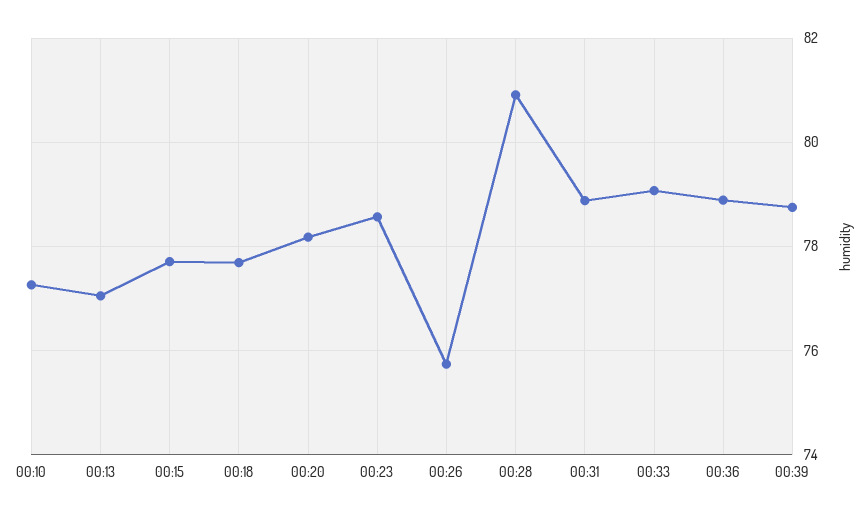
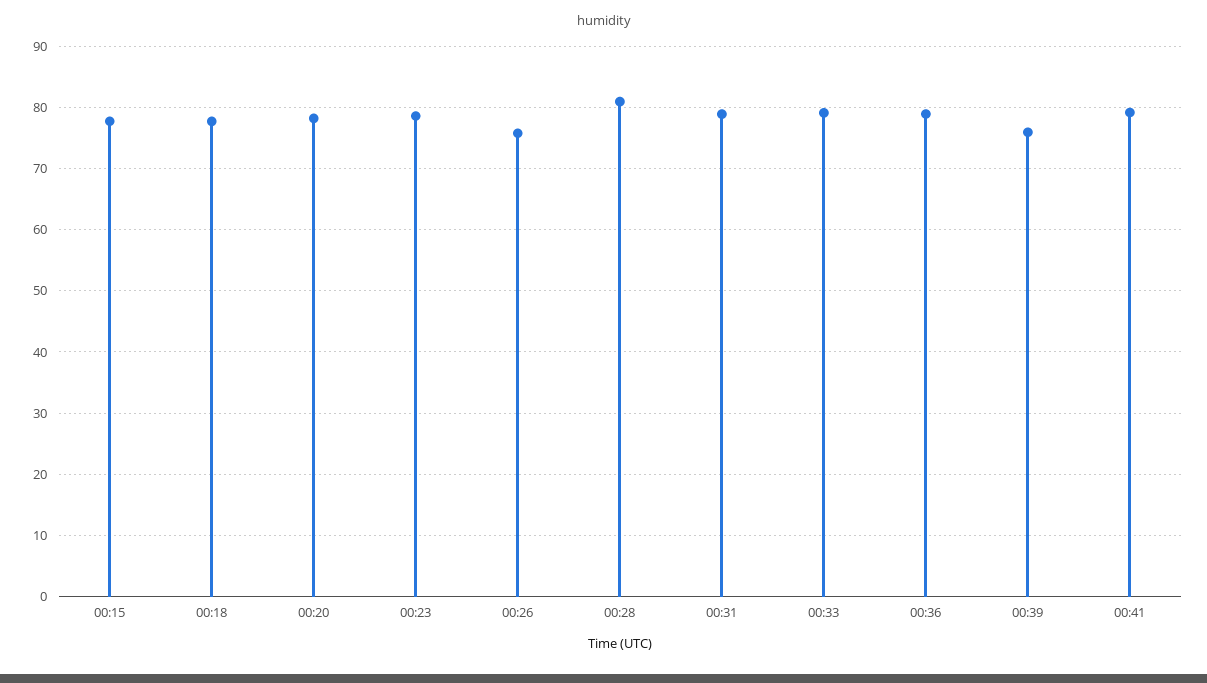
00:10: 77.2 -> none
00:13: 77 -> none
00:39: 78.8 -> 76
00:41: none -> 79

